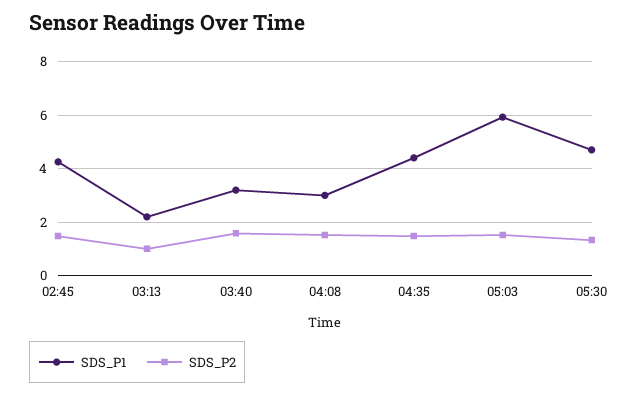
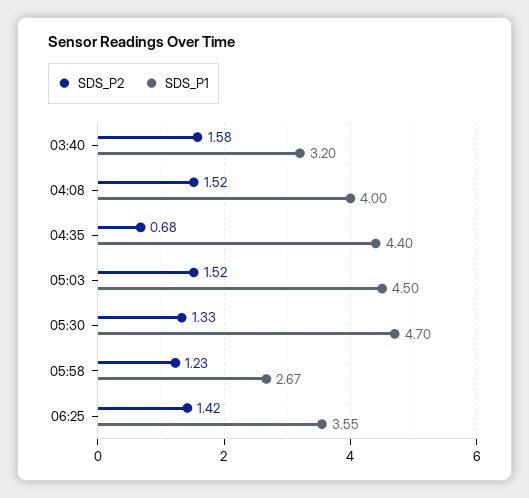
SDS_P1, 02:45: 4.25 -> none
SDS_P2, 02:45: 1.5 -> none
SDS_P1, 03:13: 2.25 -> none
SDS_P2, 03:13: 1 -> none
SDS_P1, 04:08: 3 -> 4
SDS_P2, 04:35: 1.5 -> 0.68
SDS_P1, 05:03: 6 -> 4.5
SDS_P2, 05:58: none -> 1.23
SDS_P1, 05:58: none -> 2.67
SDS_P2, 06:25: none -> 1.42
SDS_P1, 06:25: none -> 3.55

